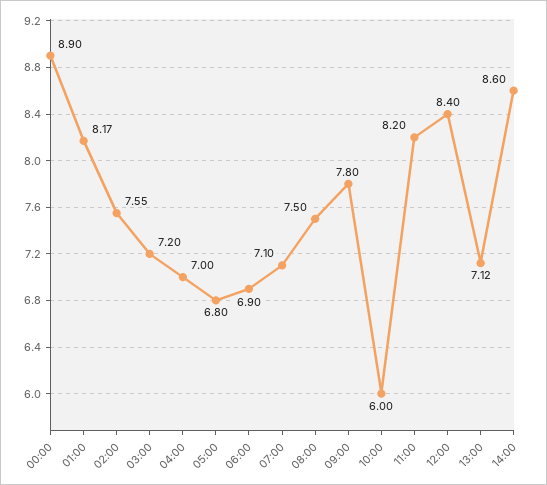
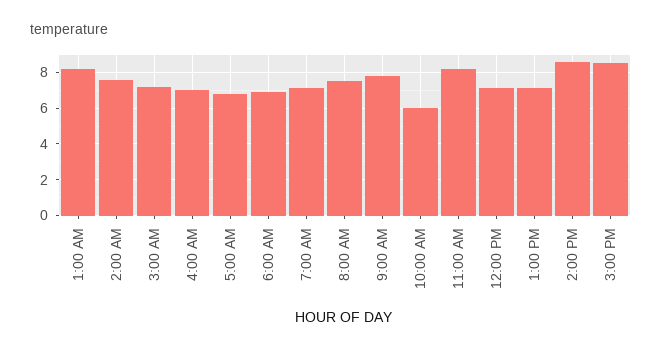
00:00: 8.9 -> none
12:00: 8.4 -> 7
3:00 PM: none -> 8.5

